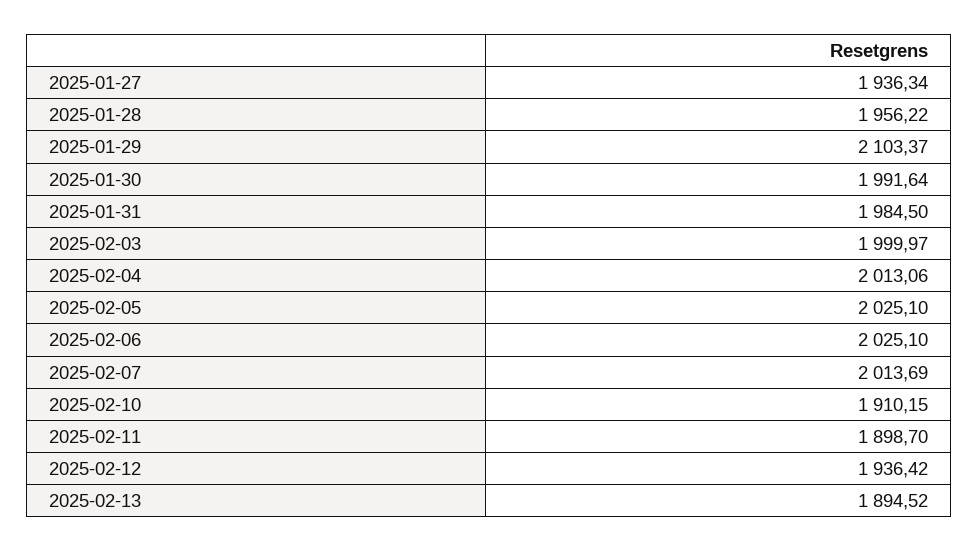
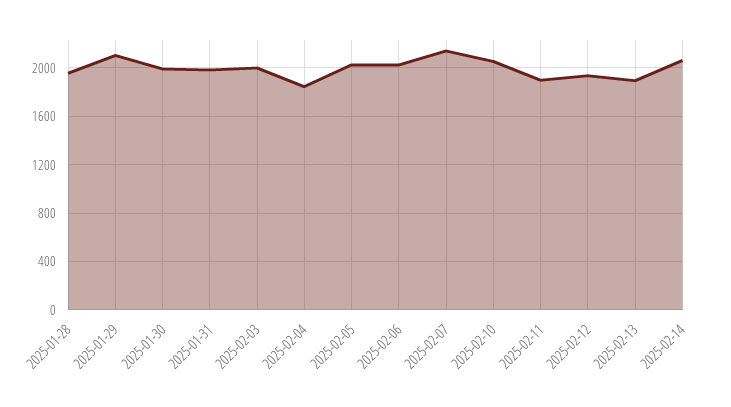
2025-01-27: 1936.34 -> none
2025-02-04: 2013.06 -> 1850
2025-02-07: 2013.69 -> 2150
2025-02-10: 1910.15 -> 2050
2025-02-14: none -> 2050

